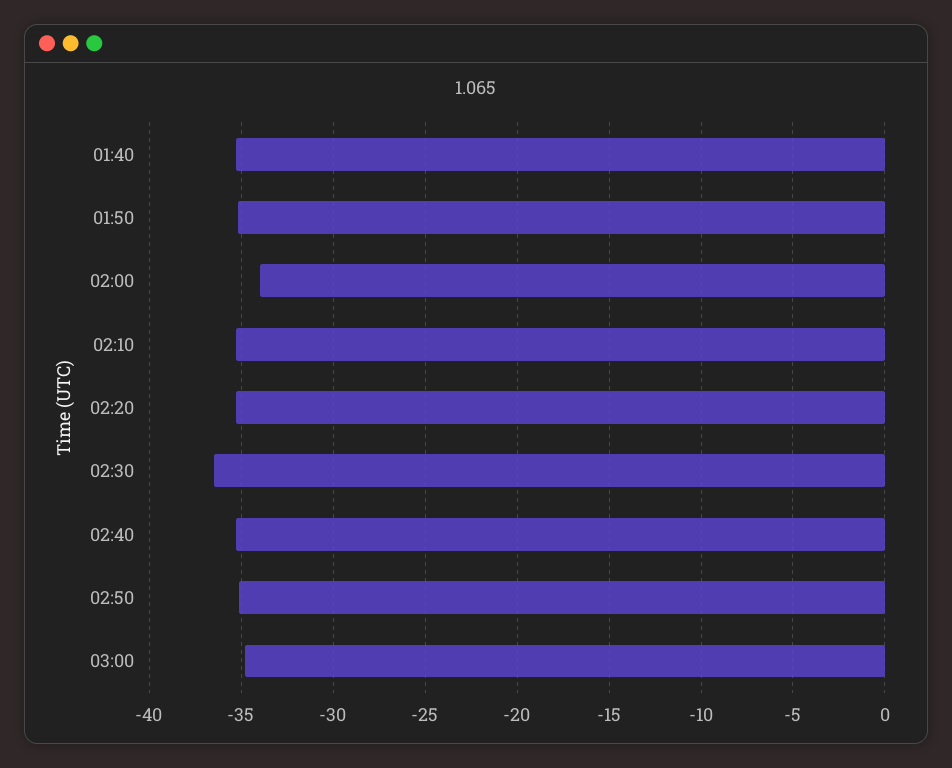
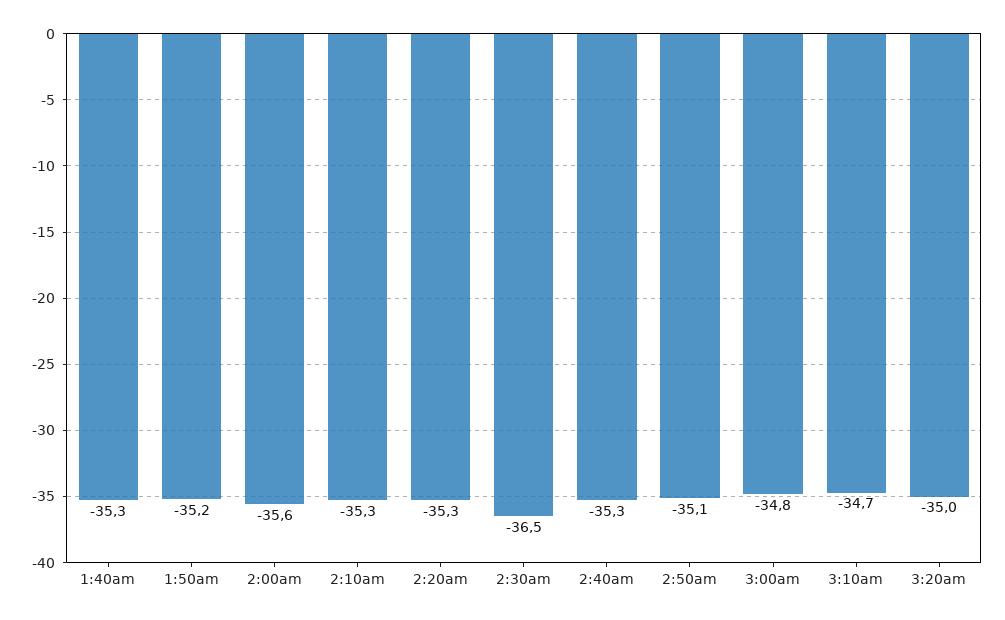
02:00: -34 -> -35.6
3:10am: none -> -34.7
3:20am: none -> -35

